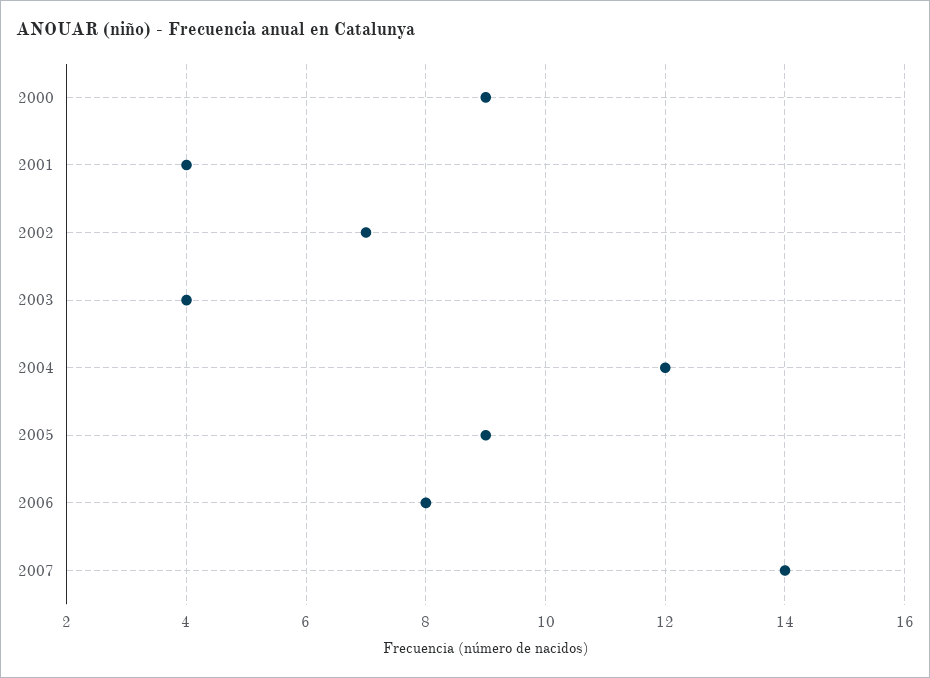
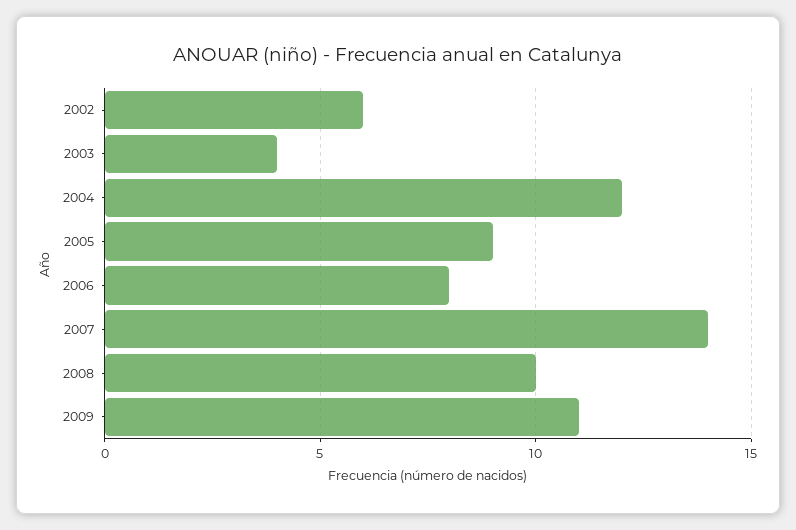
2000: 9 -> none
2001: 4 -> none
2002: 7 -> 6
2008: none -> 10
2009: none -> 11

